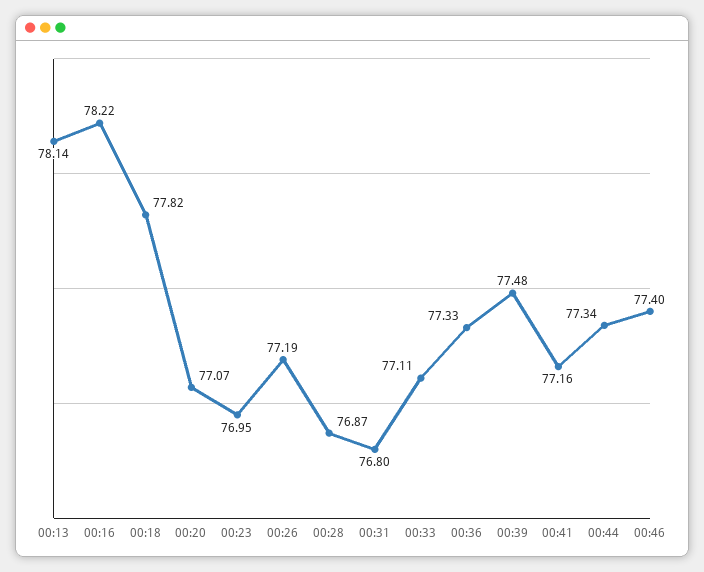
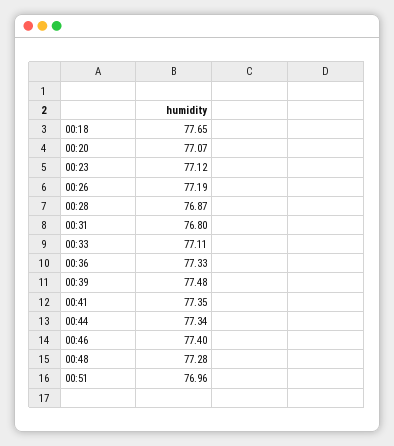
00:13: 78.14 -> none
00:16: 78.22 -> none
00:18: 77.82 -> 77.65
00:23: 76.95 -> 77.12
00:41: 77.16 -> 77.35
00:48: none -> 77.28
00:51: none -> 76.96

